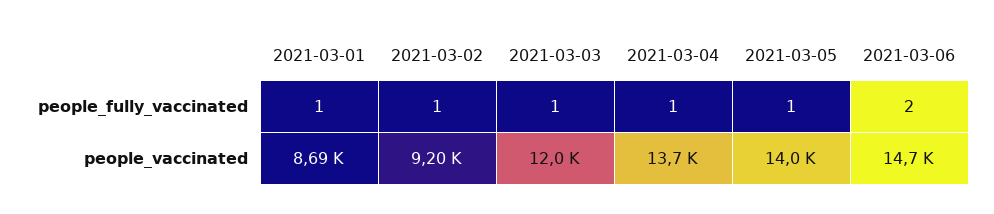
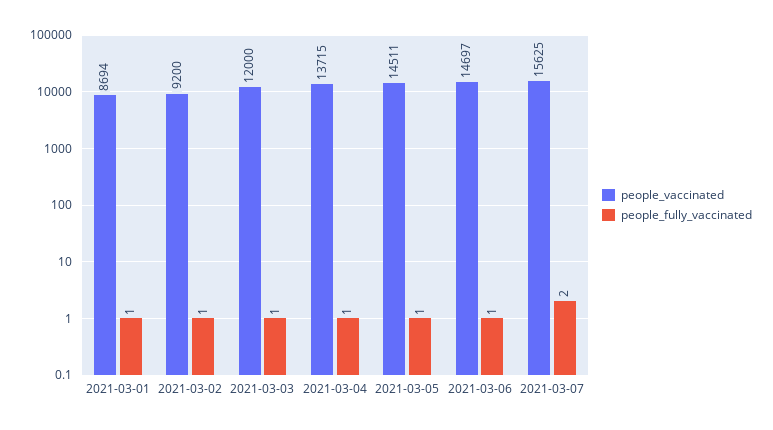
people_fully_vaccinated, 2021-03-06: 2 -> 1
people_vaccinated, 2021-03-05: 14000 -> 14511
people_vaccinated, 2021-03-07: none -> 15625
people_fully_vaccinated, 2021-03-07: none -> 2

